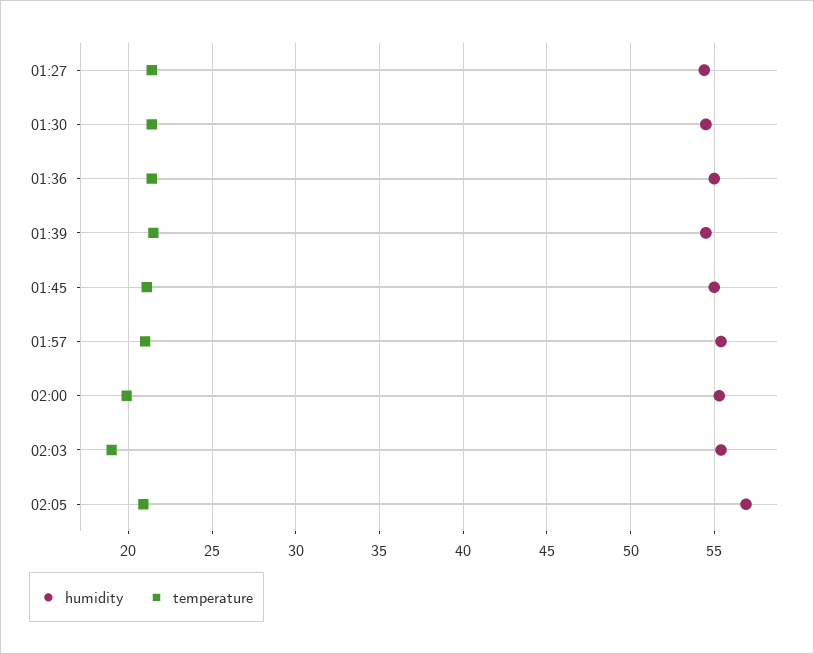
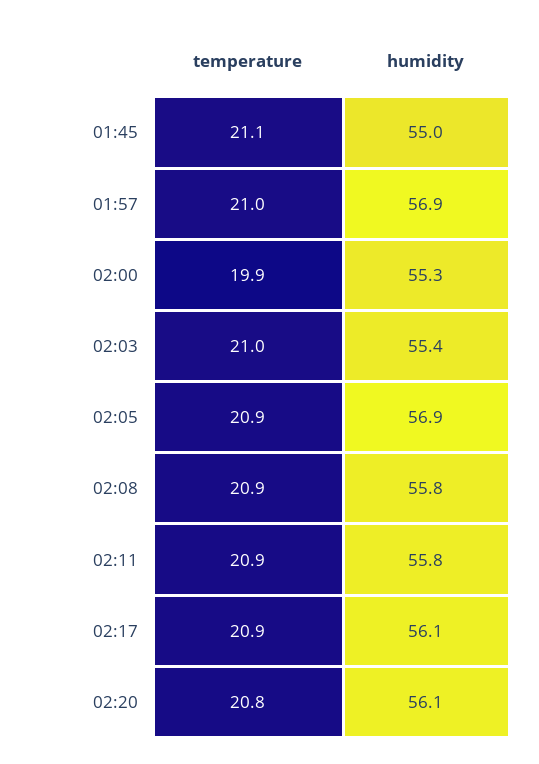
humidity, 01:27: 54.5 -> none
temperature, 01:27: 21.5 -> none
humidity, 01:30: 54.5 -> none
temperature, 01:30: 21.5 -> none
humidity, 01:36: 55 -> none
temperature, 01:36: 21.5 -> none
humidity, 01:39: 54.5 -> none
temperature, 01:39: 21.5 -> none
humidity, 01:57: 55.5 -> 56.9
temperature, 02:03: 19 -> 21
temperature, 02:08: none -> 20.9
humidity, 02:08: none -> 55.8
temperature, 02:11: none -> 20.9
humidity, 02:11: none -> 55.8
temperature, 02:17: none -> 20.9
humidity, 02:17: none -> 56.1
temperature, 02:20: none -> 20.8
humidity, 02:20: none -> 56.1

